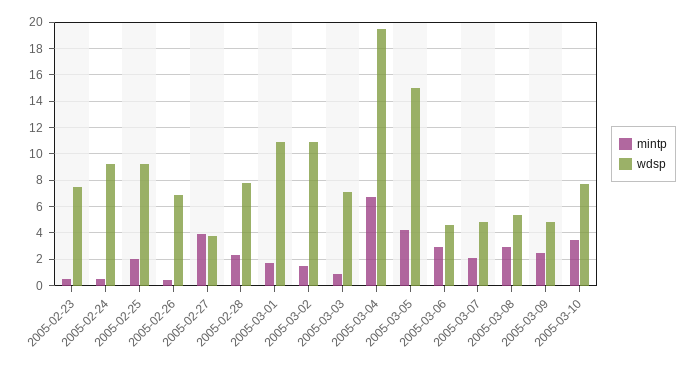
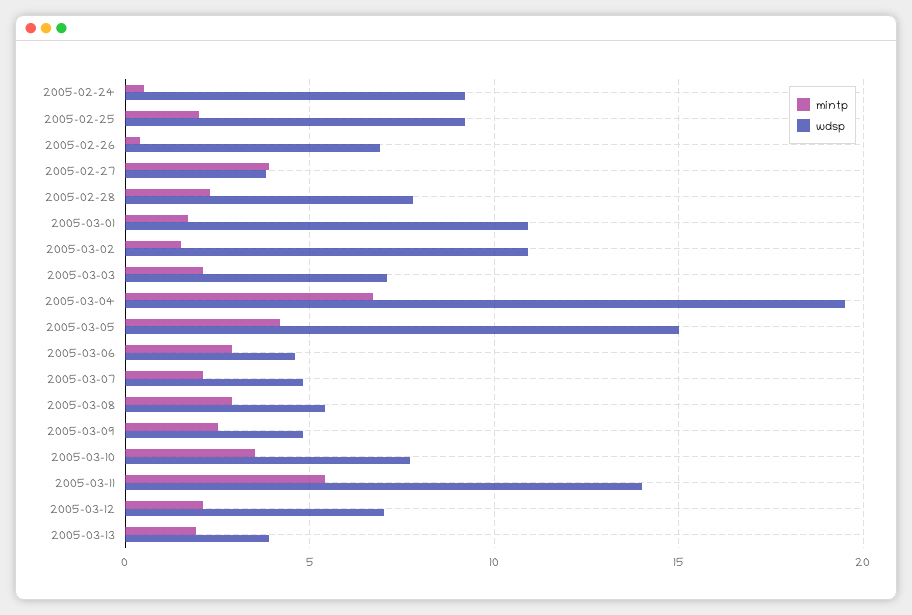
mintp, 2005-02-23: 0.5 -> none
wdsp, 2005-02-23: 7.5 -> none
mintp, 2005-03-03: 1 -> 2
mintp, 2005-03-11: none -> 5.5
wdsp, 2005-03-11: none -> 14
mintp, 2005-03-12: none -> 2
wdsp, 2005-03-12: none -> 7
mintp, 2005-03-13: none -> 2
wdsp, 2005-03-13: none -> 4

